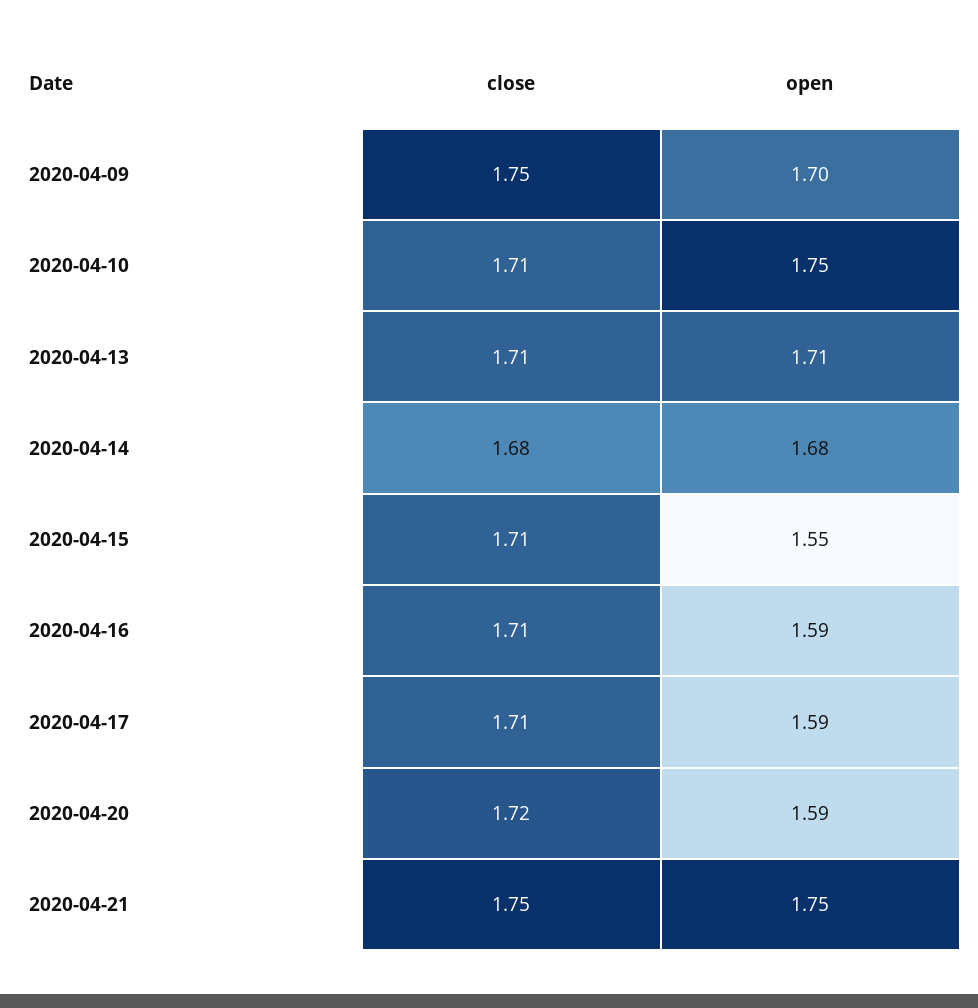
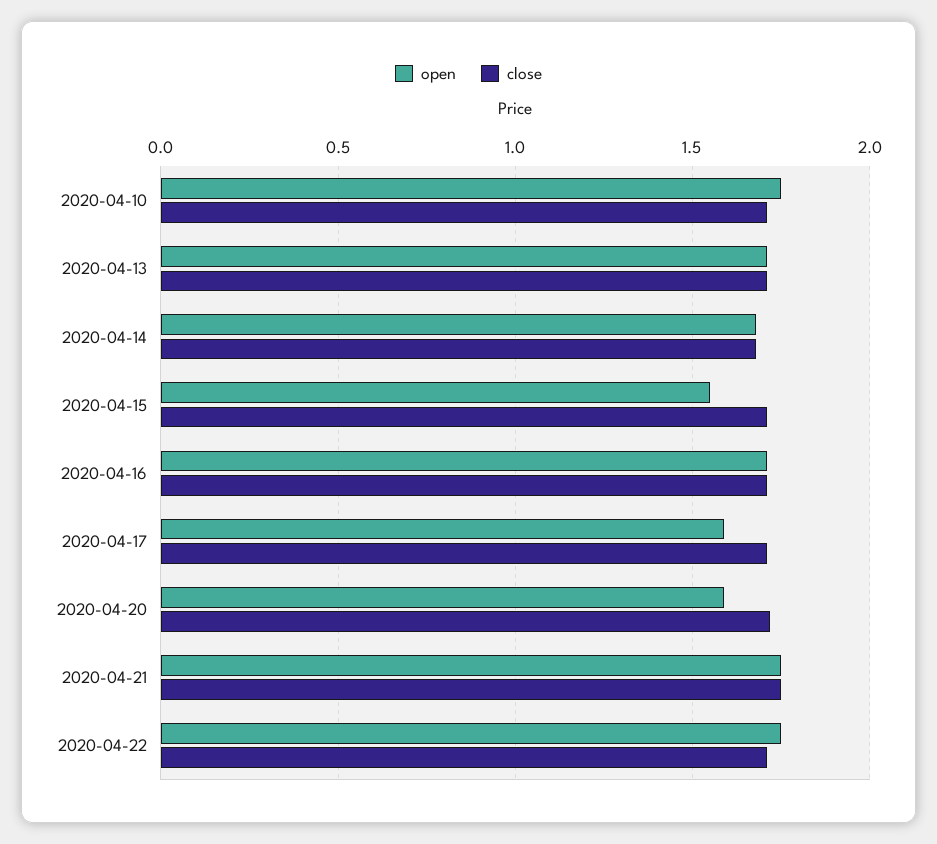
close, 2020-04-09: 1.75 -> none
open, 2020-04-09: 1.7 -> none
open, 2020-04-16: 1.59 -> 1.7
open, 2020-04-22: none -> 1.75
close, 2020-04-22: none -> 1.7

